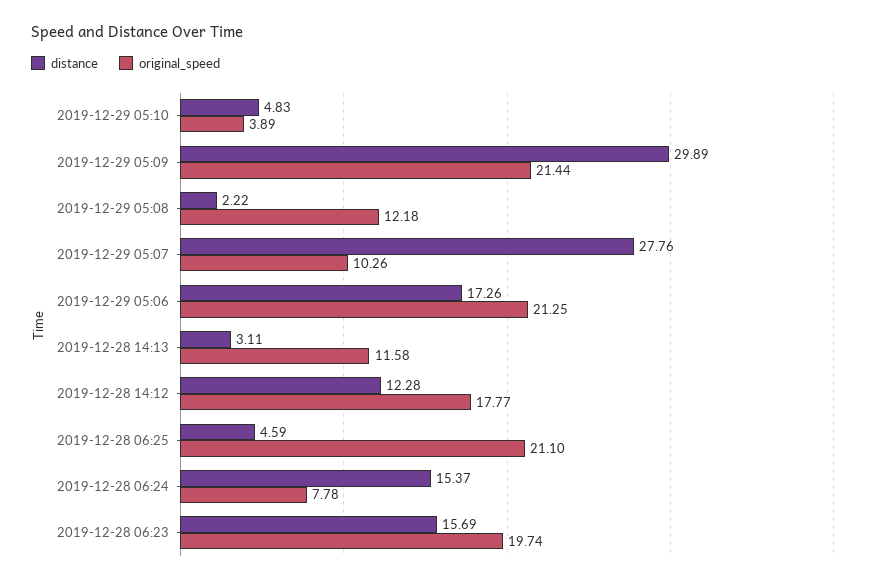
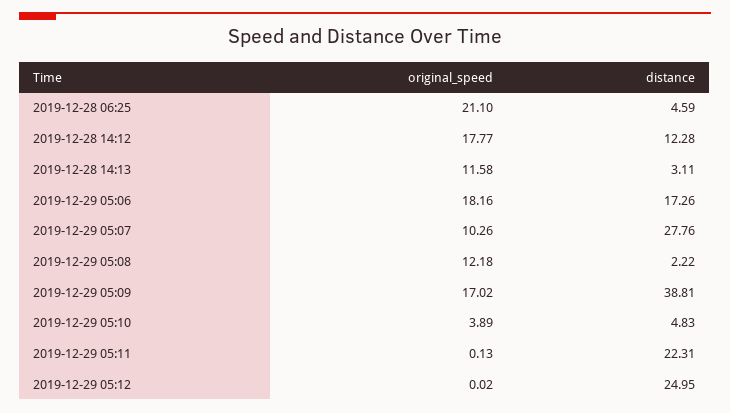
distance, 2019-12-29 05:09: 29.89 -> 38.81
original_speed, 2019-12-29 05:09: 21.44 -> 17.02
original_speed, 2019-12-29 05:06: 21.25 -> 18.16
distance, 2019-12-28 06:24: 15.37 -> none
original_speed, 2019-12-28 06:24: 7.78 -> none
distance, 2019-12-28 06:23: 15.69 -> none
original_speed, 2019-12-28 06:23: 19.74 -> none
original_speed, 2019-12-29 05:11: none -> 0.13
distance, 2019-12-29 05:11: none -> 22.31
original_speed, 2019-12-29 05:12: none -> 0.02
distance, 2019-12-29 05:12: none -> 24.95

